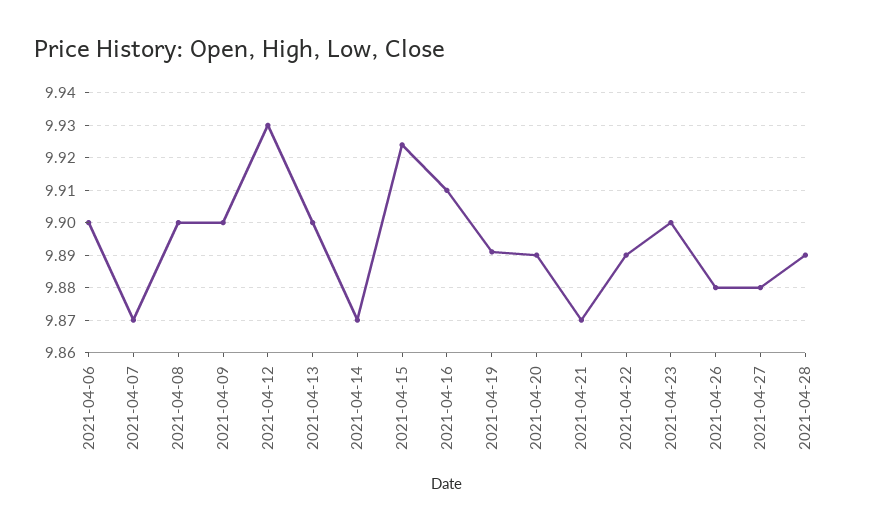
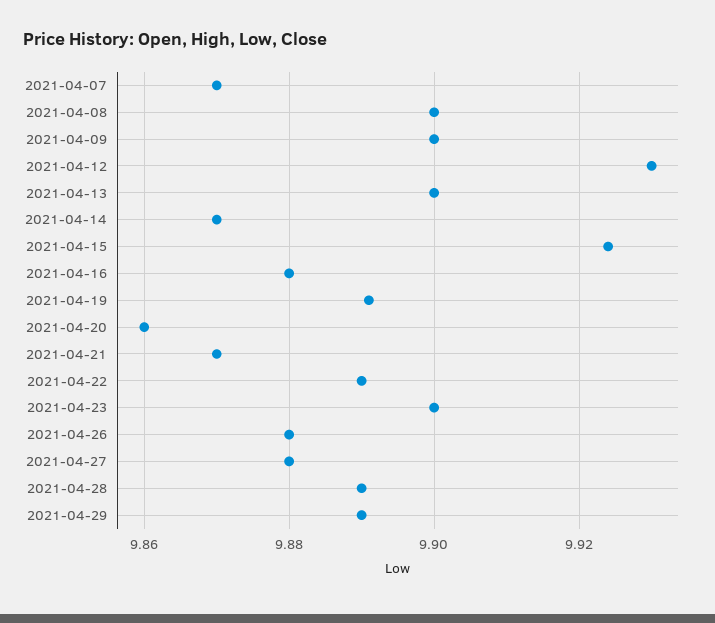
2021-04-06: 9.9 -> none
2021-04-16: 9.91 -> 9.88
2021-04-20: 9.89 -> 9.86
2021-04-29: none -> 9.89

